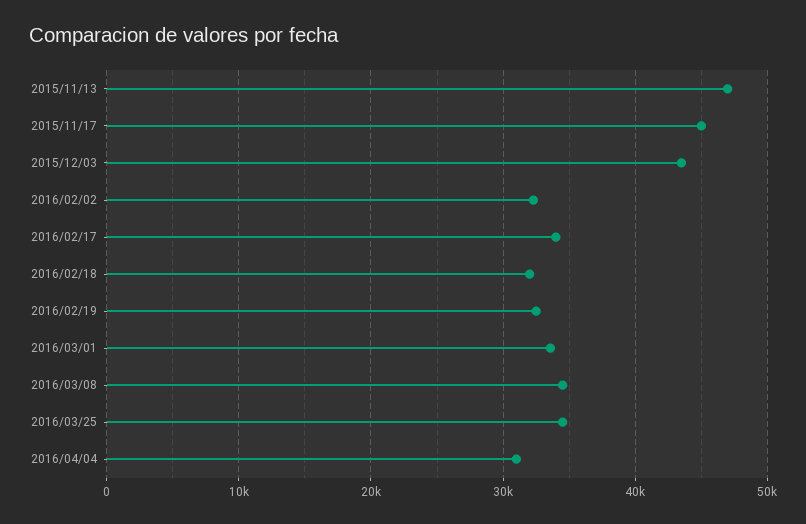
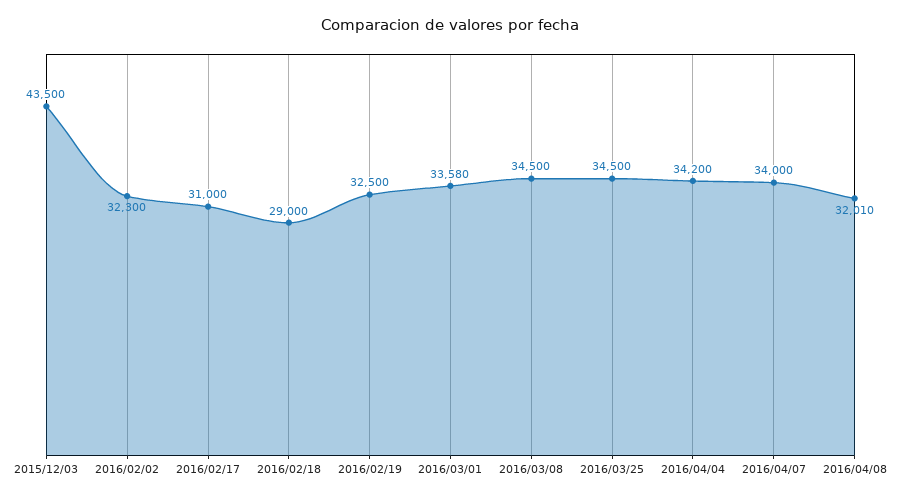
2015/11/13: 47000 -> none
2015/11/17: 45000 -> none
2016/02/17: 34000 -> 31000
2016/02/18: 32000 -> 29000
2016/04/04: 31000 -> 34200
2016/04/07: none -> 34000
2016/04/08: none -> 32010

